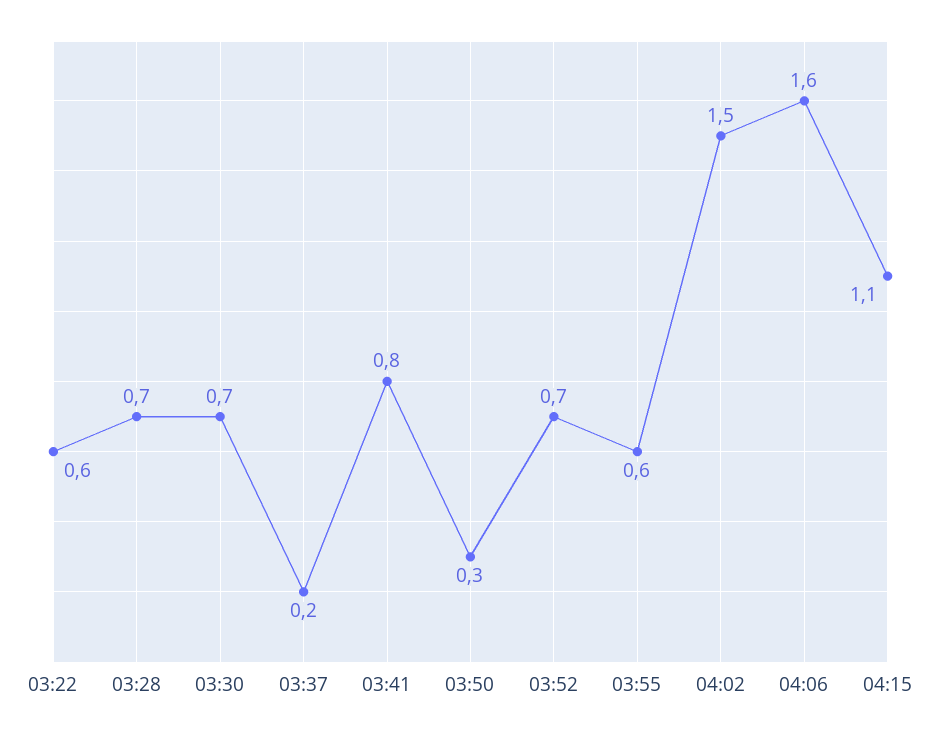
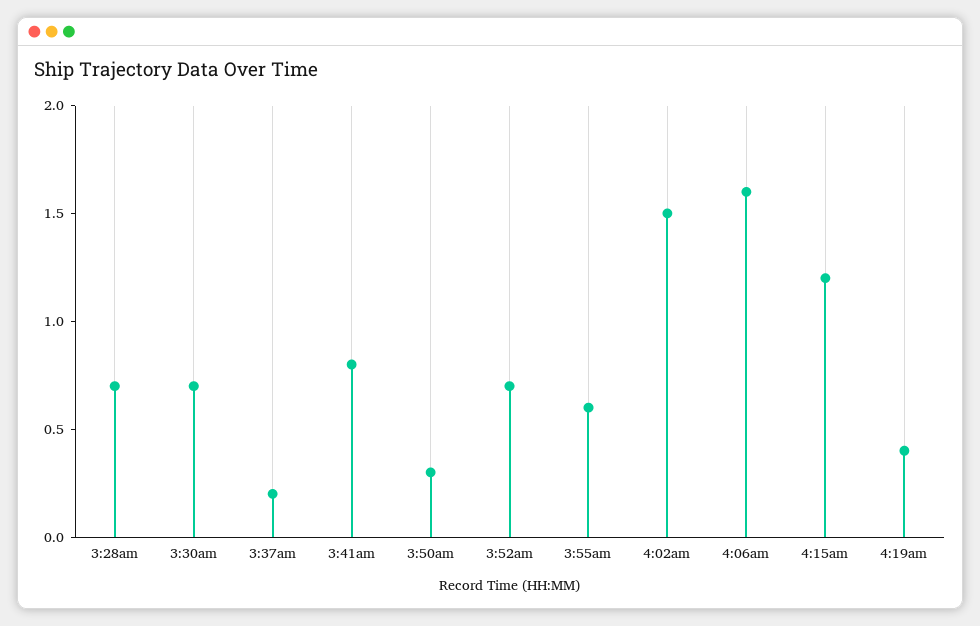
03:22: 0.6 -> none
04:15: 1.1 -> 1.2
4:19am: none -> 0.4

